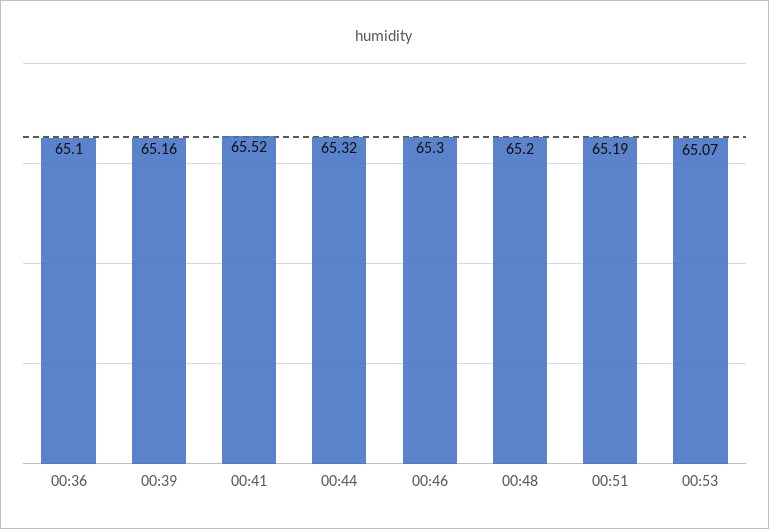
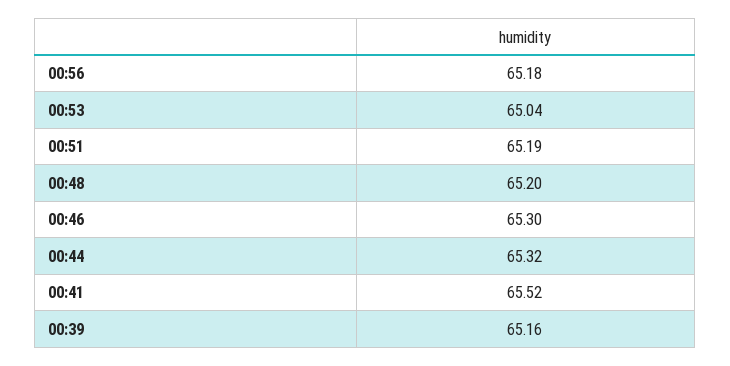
00:36: 65.1 -> none
00:53: 65.07 -> 65.04
00:56: none -> 65.18

